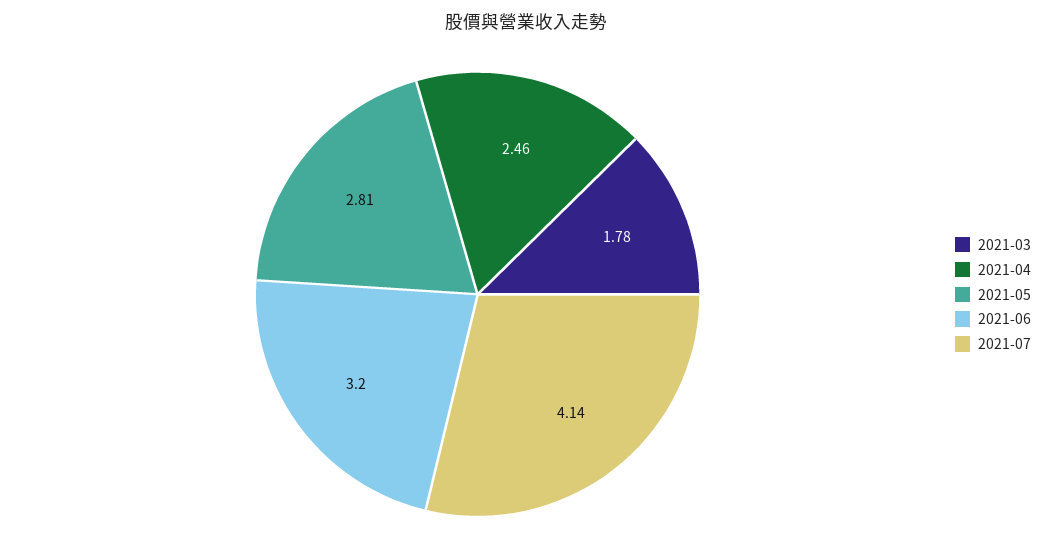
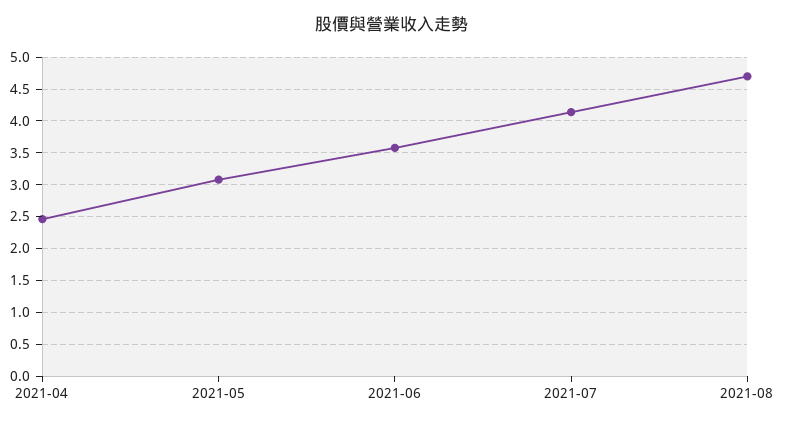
2021-03: 1.78 -> none
2021-05: 2.81 -> 3.1
2021-06: 3.2 -> 3.6
2021-08: none -> 4.7

